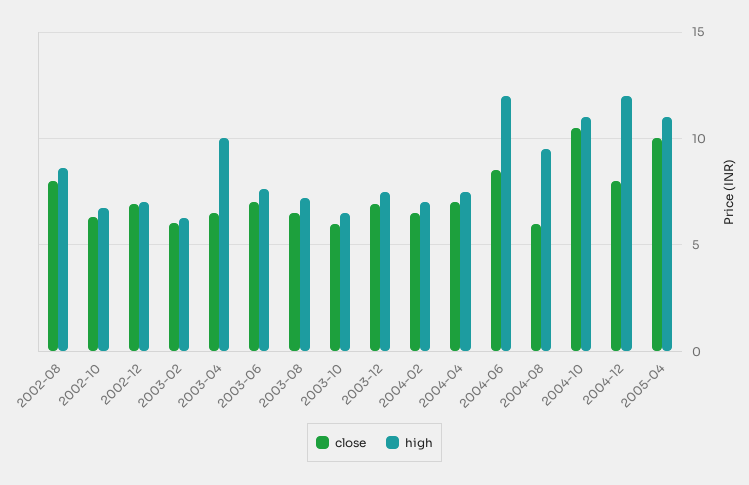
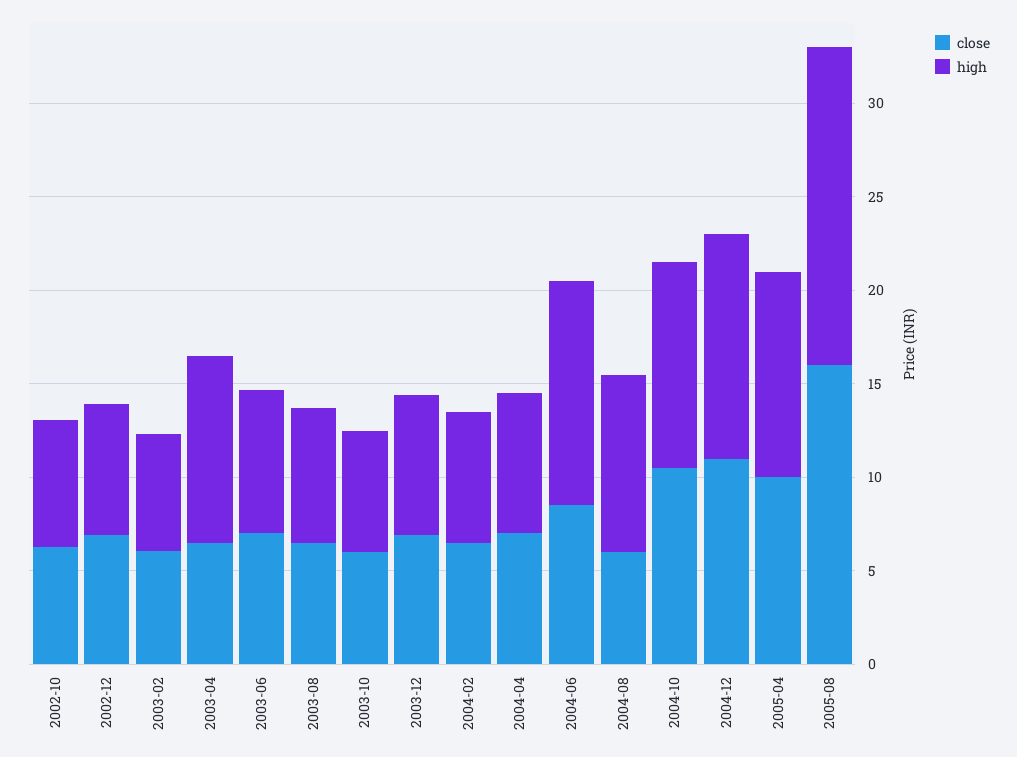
close, 2002-08: 8 -> none
high, 2002-08: 8.5 -> none
close, 2004-12: 8 -> 11
close, 2005-08: none -> 16
high, 2005-08: none -> 17

